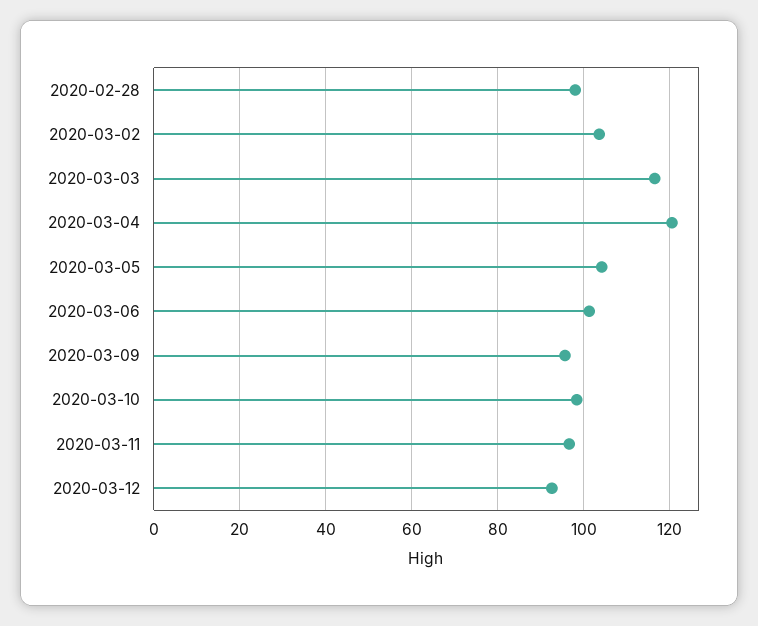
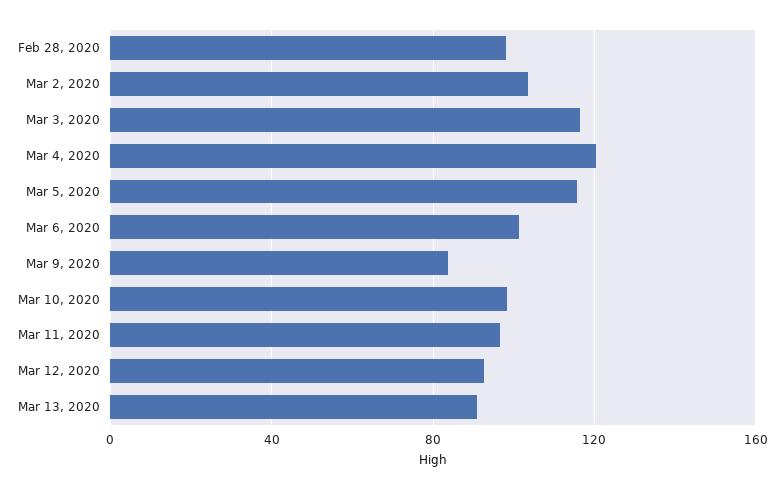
2020-03-05: 104 -> 115
2020-03-09: 96 -> 85
Mar 13, 2020: none -> 90

